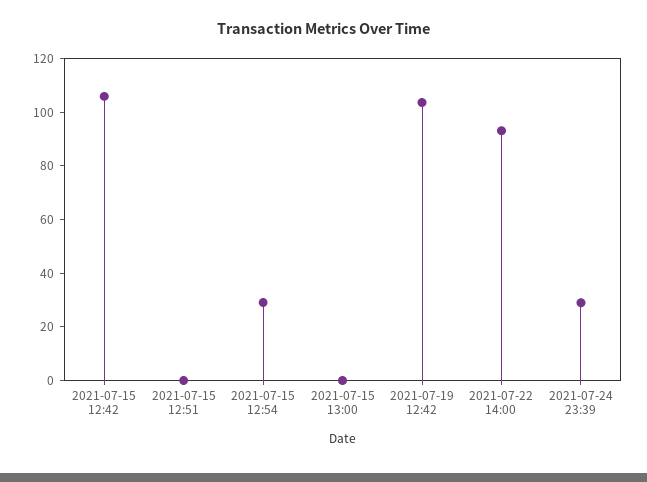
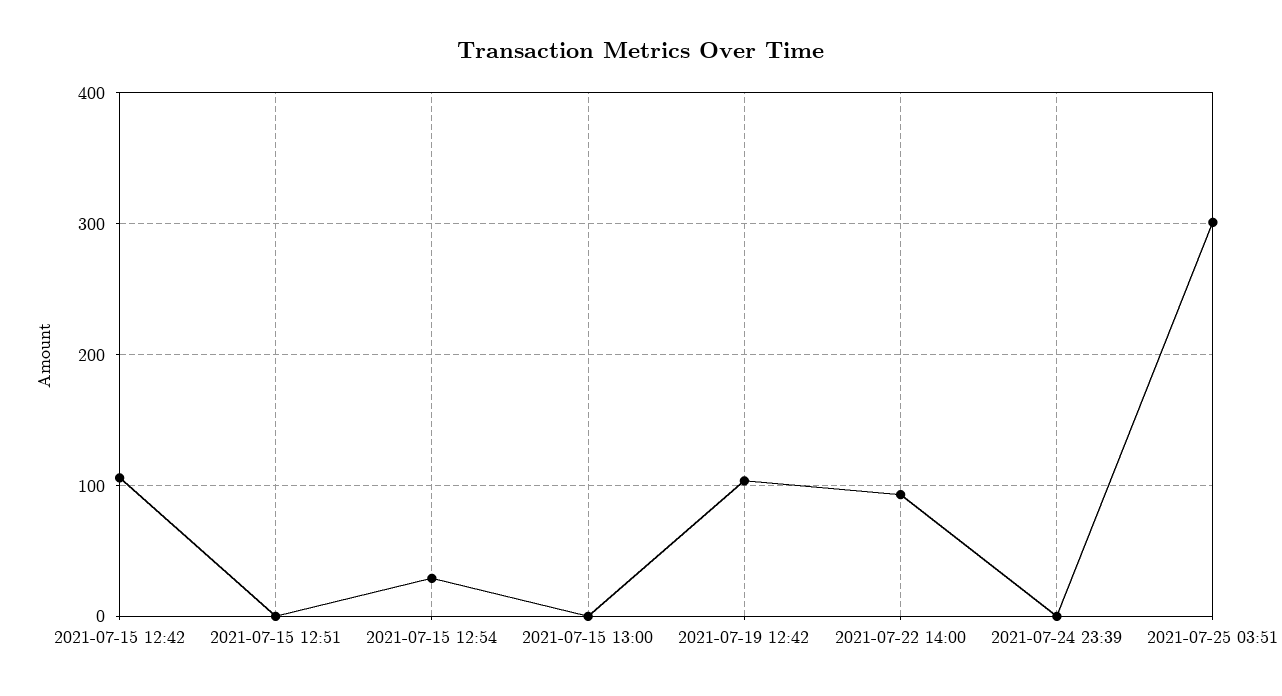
2021-07-24 23:39: 30 -> 0
2021-07-25 03:51: none -> 300

